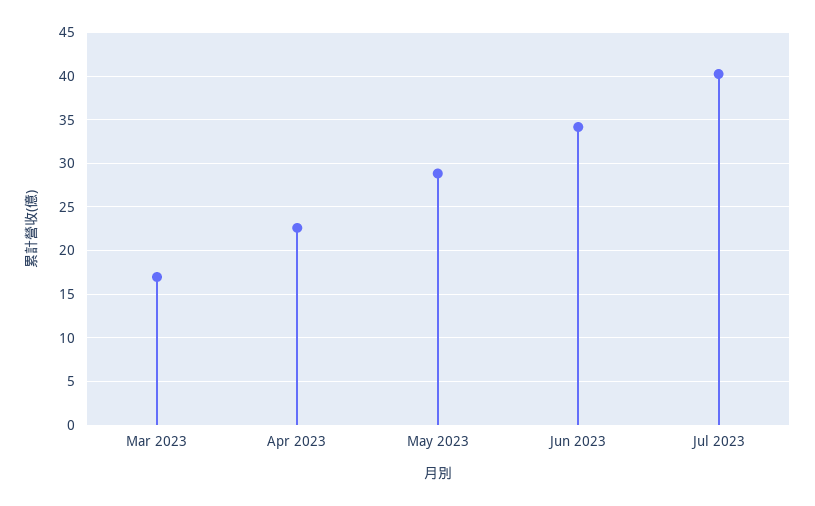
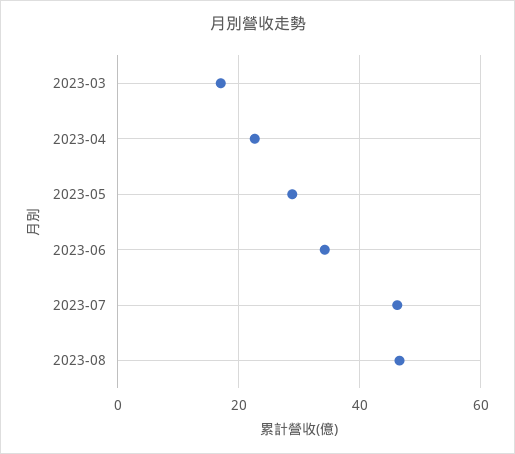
Jul 2023: 40 -> 46
2023-08: none -> 46

